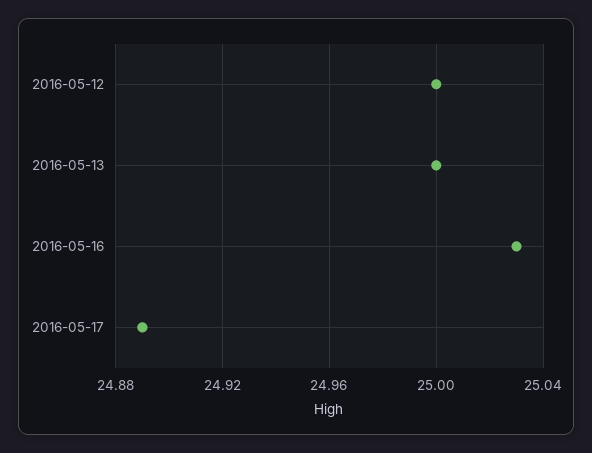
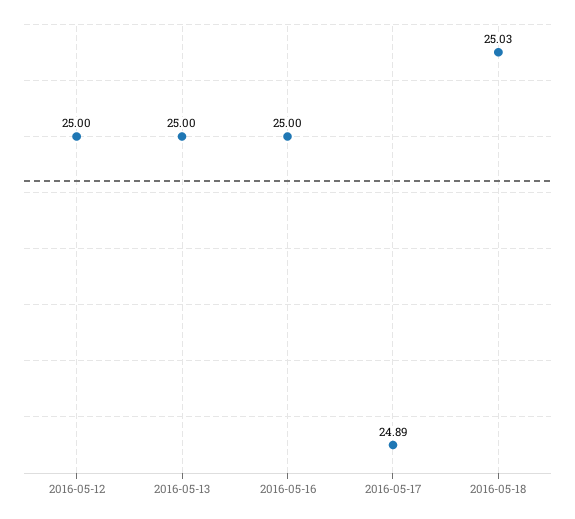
2016-05-16: 25.03 -> 25
2016-05-18: none -> 25.03

